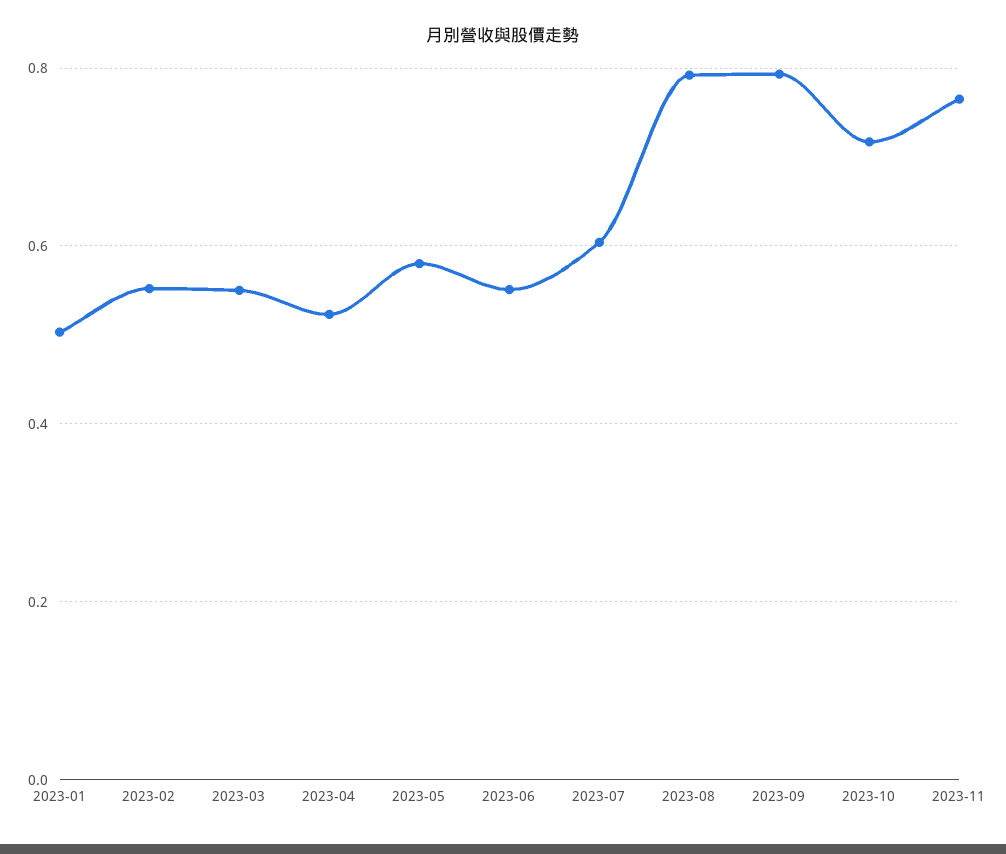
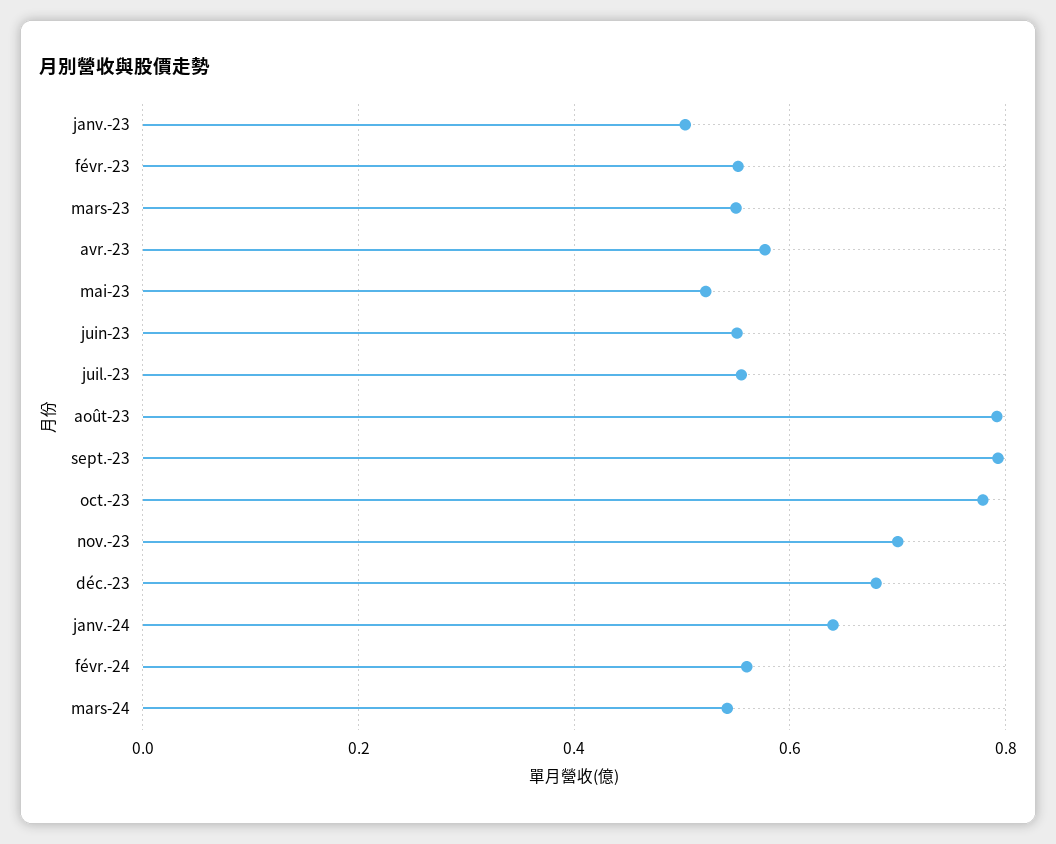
2023-04: 0.52 -> 0.58
2023-05: 0.58 -> 0.52
2023-07: 0.6 -> 0.56
2023-10: 0.72 -> 0.78
2023-11: 0.76 -> 0.7
déc.-23: none -> 0.68
janv.-24: none -> 0.64
févr.-24: none -> 0.56
mars-24: none -> 0.54

